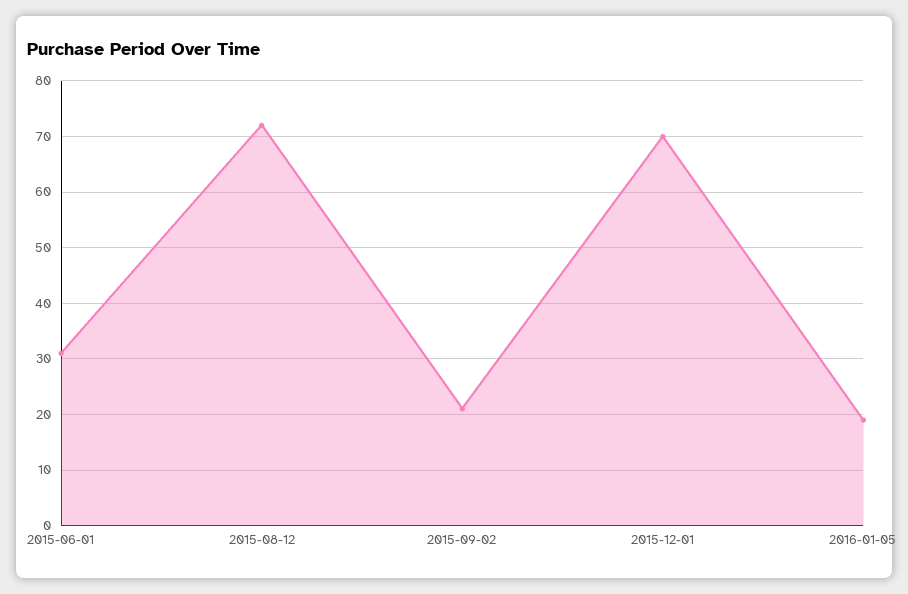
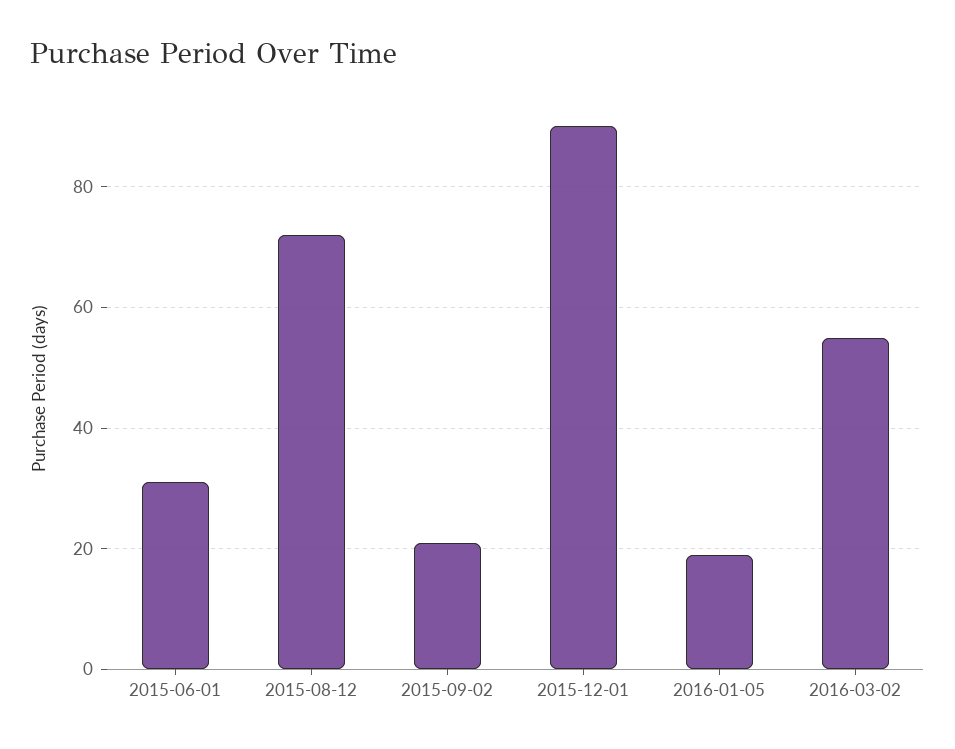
2015-12-01: 70 -> 90
2016-03-02: none -> 55

